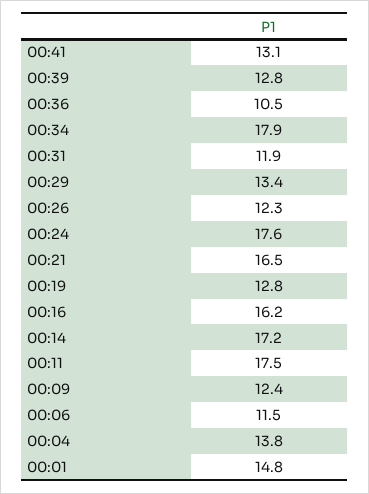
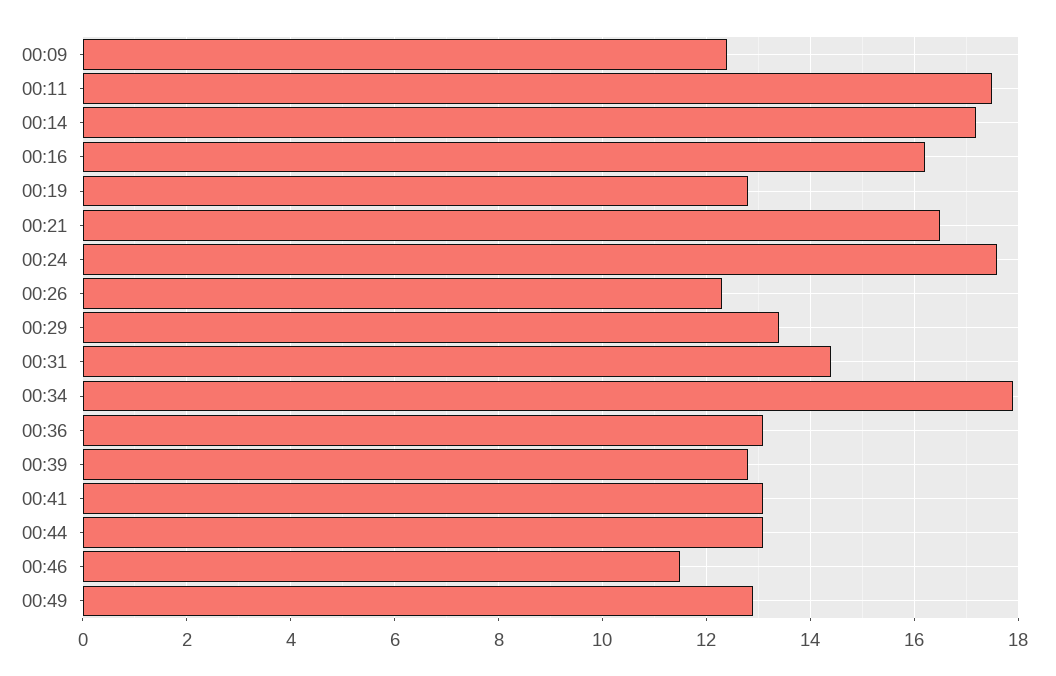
00:36: 10.5 -> 13
00:31: 11.9 -> 14.5
00:06: 11.5 -> none
00:04: 13.8 -> none
00:01: 14.8 -> none
00:44: none -> 13
00:46: none -> 11.5
00:49: none -> 13

